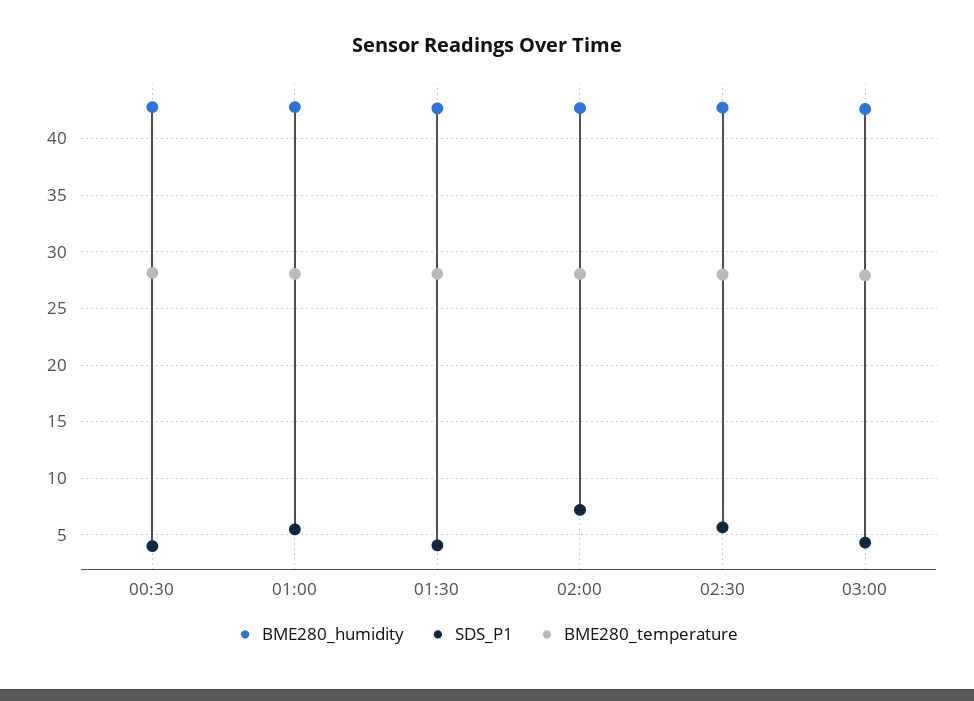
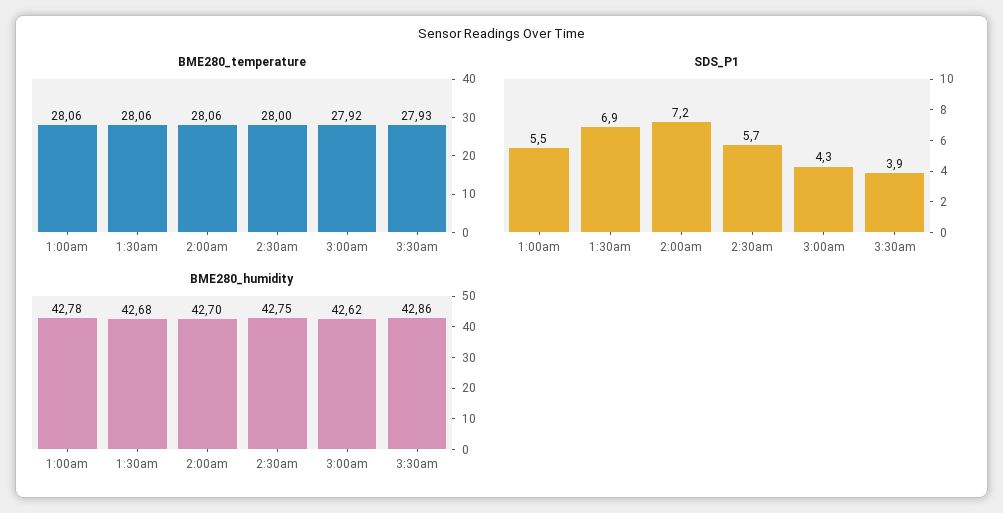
BME280_humidity, 00:30: 43 -> none
SDS_P1, 00:30: 4 -> none
BME280_temperature, 00:30: 28 -> none
SDS_P1, 01:30: 4 -> 6.9
BME280_temperature, 3:30am: none -> 27.93
SDS_P1, 3:30am: none -> 3.9
BME280_humidity, 3:30am: none -> 42.86

